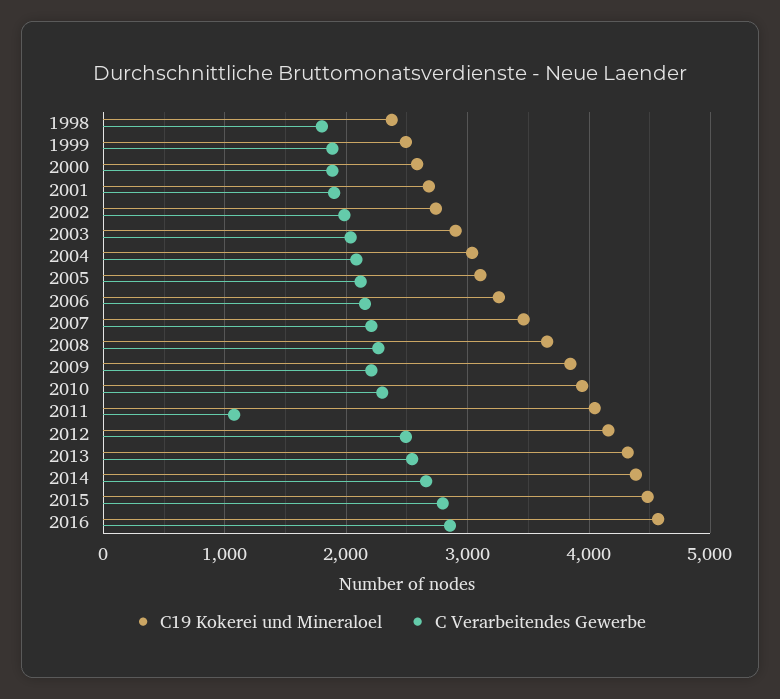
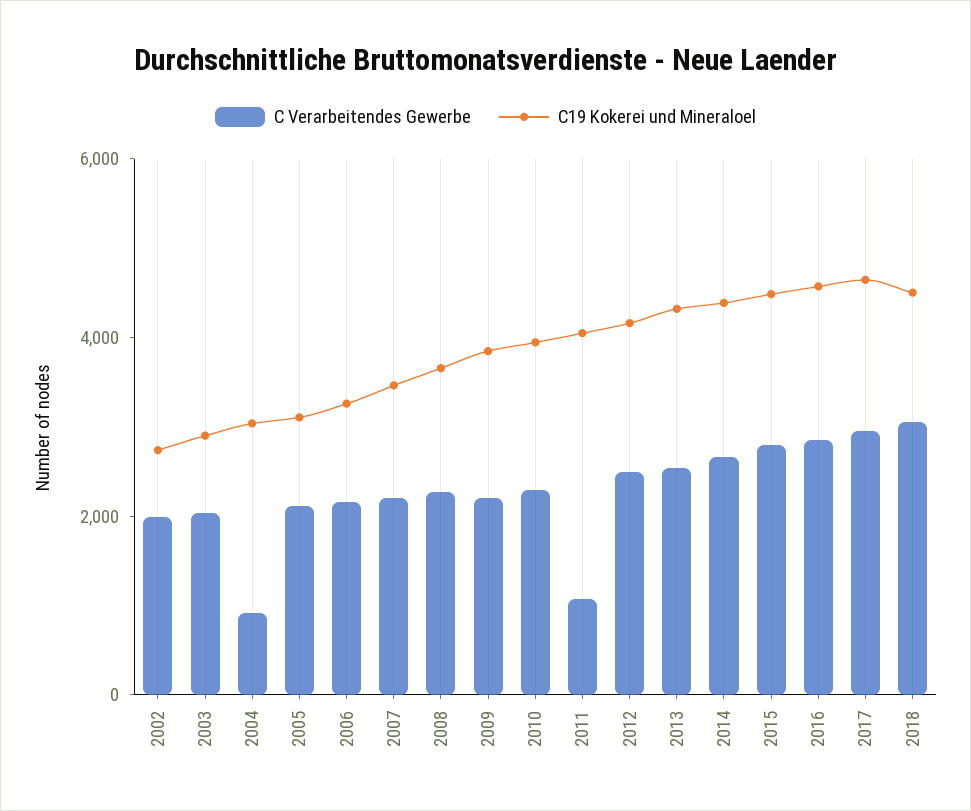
C19 Kokerei und Mineraloel, 1998: 2400 -> none
C Verarbeitendes Gewerbe, 1998: 1800 -> none
C19 Kokerei und Mineraloel, 1999: 2500 -> none
C Verarbeitendes Gewerbe, 1999: 1900 -> none
C19 Kokerei und Mineraloel, 2000: 2600 -> none
C Verarbeitendes Gewerbe, 2000: 1900 -> none
C19 Kokerei und Mineraloel, 2001: 2700 -> none
C Verarbeitendes Gewerbe, 2001: 1900 -> none
C Verarbeitendes Gewerbe, 2004: 2100 -> 1000
C Verarbeitendes Gewerbe, 2017: none -> 3000
C19 Kokerei und Mineraloel, 2017: none -> 4500
C Verarbeitendes Gewerbe, 2018: none -> 3000
C19 Kokerei und Mineraloel, 2018: none -> 4500

